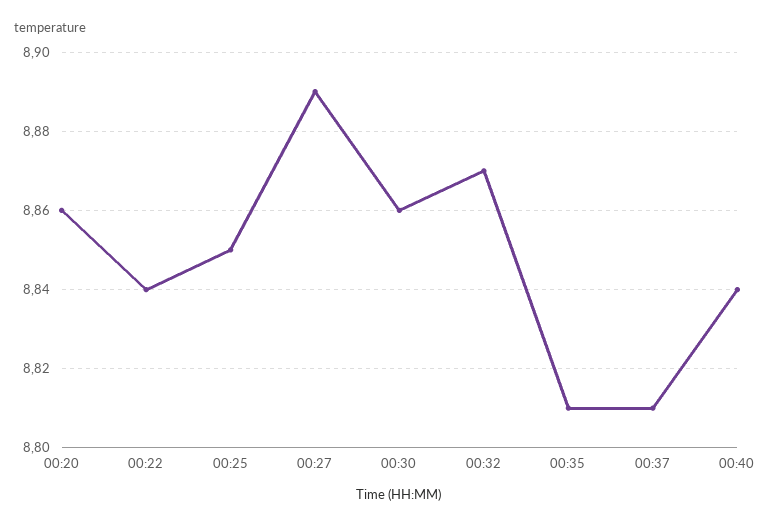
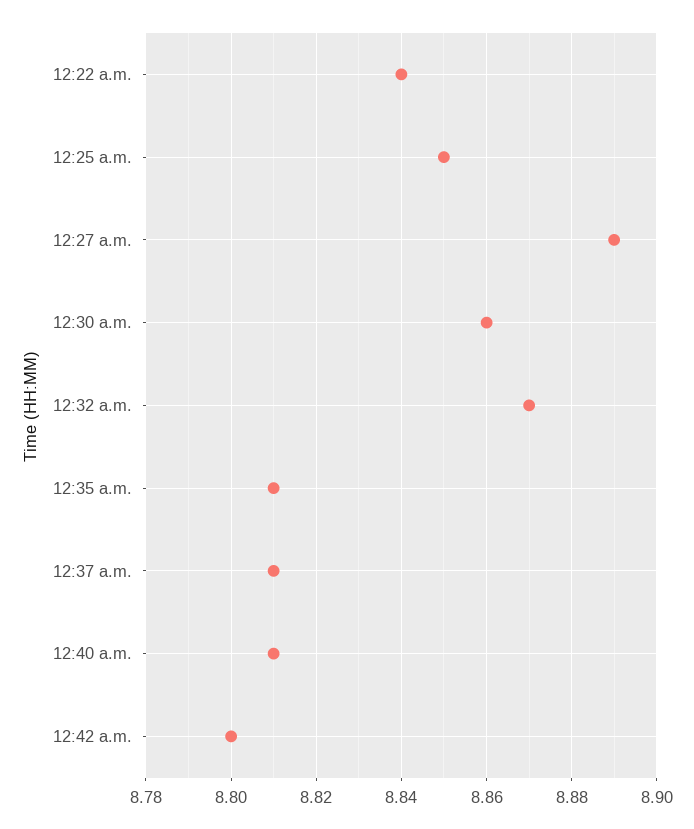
00:20: 8.86 -> none
00:40: 8.84 -> 8.81
12:42 a.m.: none -> 8.8

